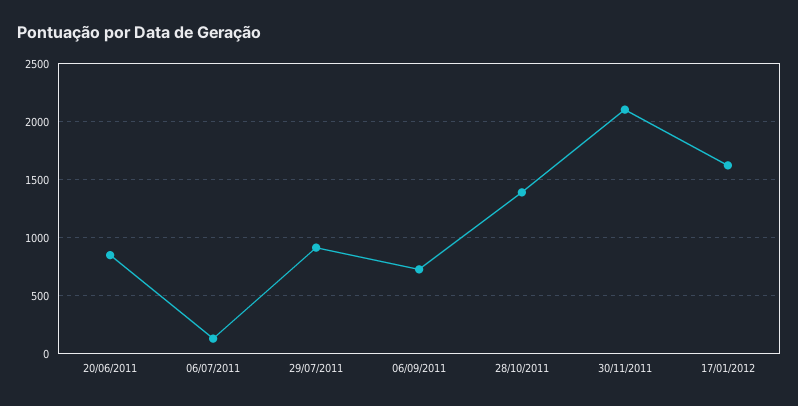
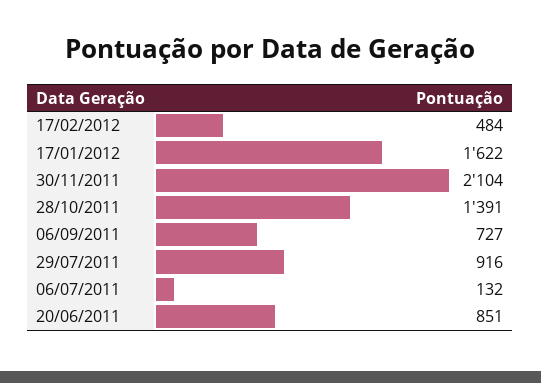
17/02/2012: none -> 484

